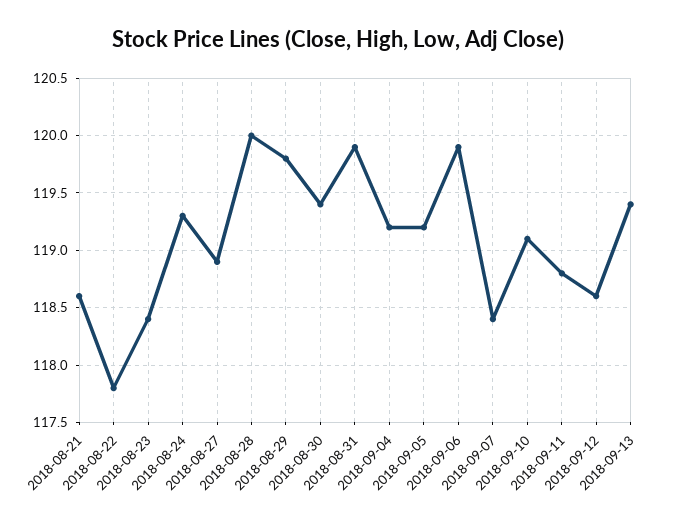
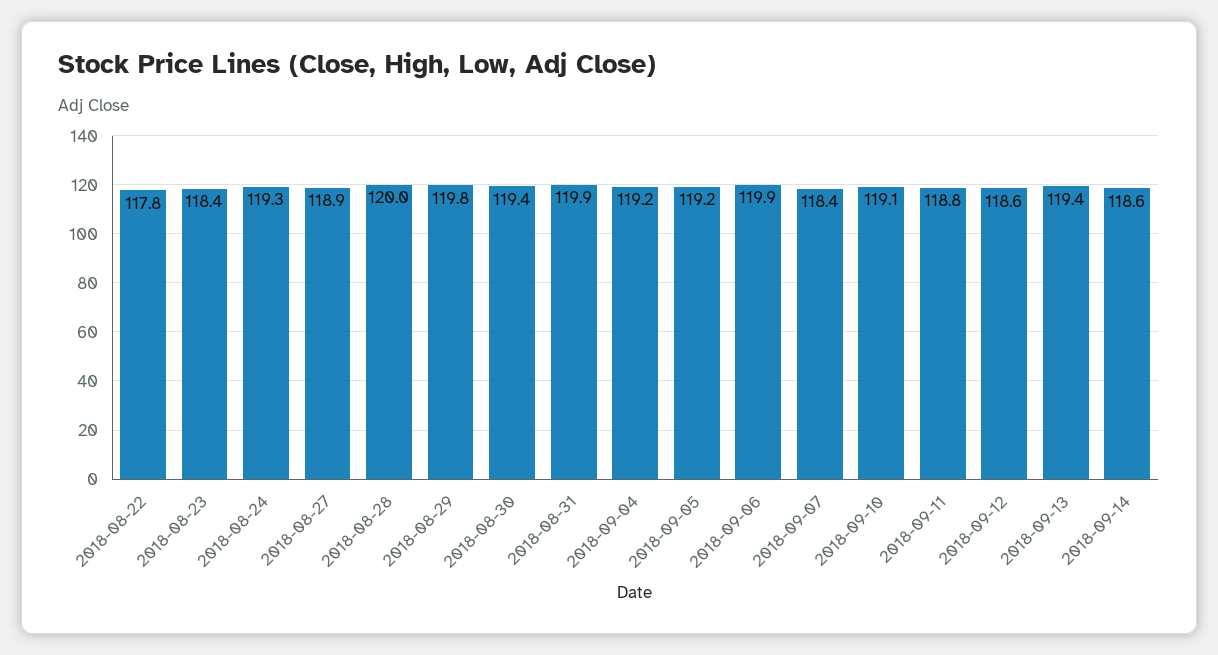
2018-08-21: 118.6 -> none
2018-09-14: none -> 118.6

